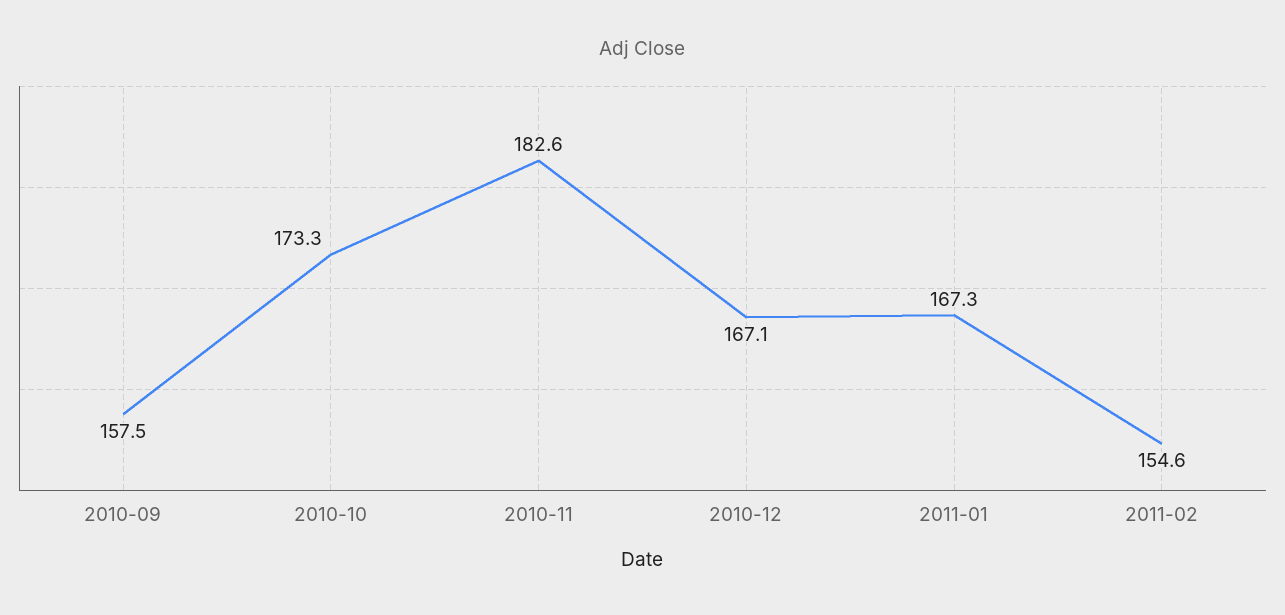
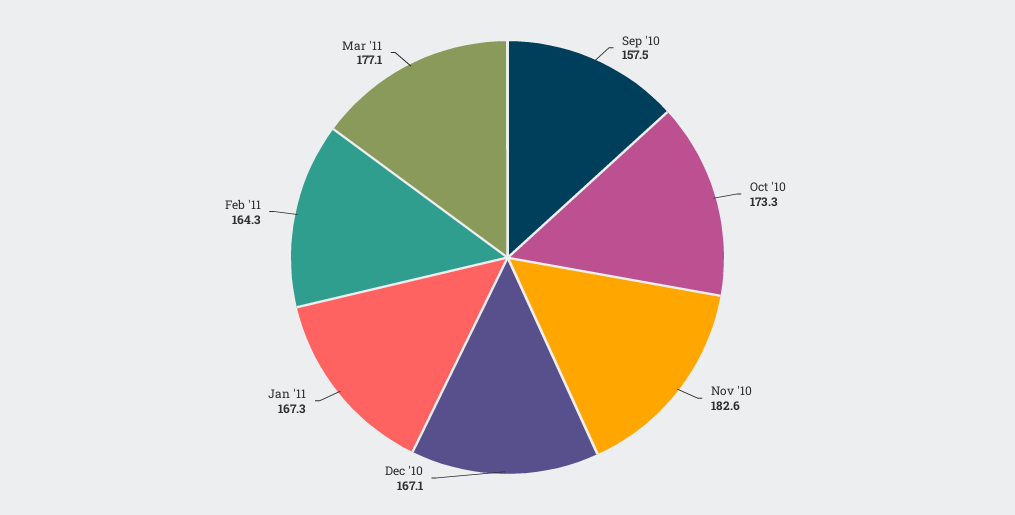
2011-02: 154.6 -> 164.3
Mar '11: none -> 177.1

